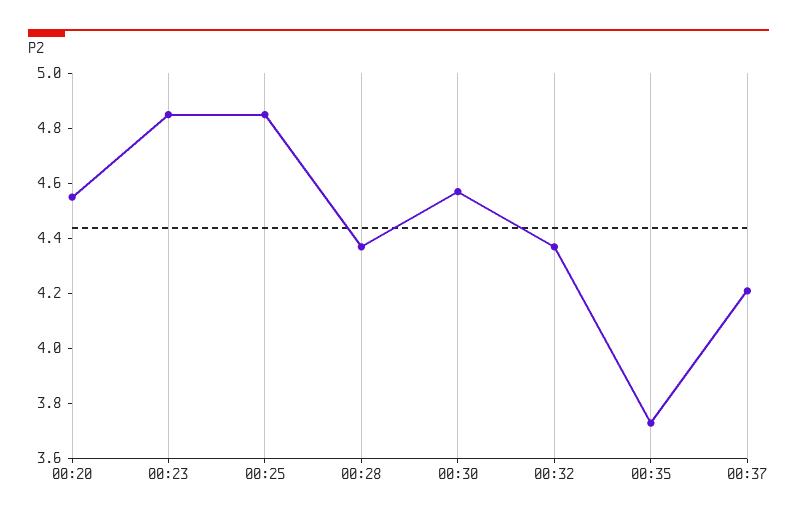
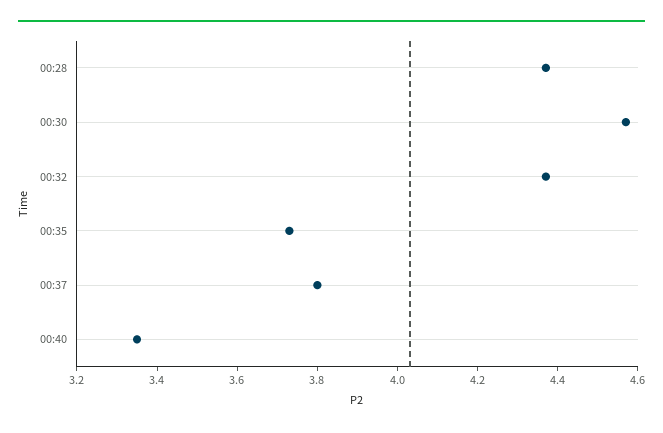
00:20: 4.55 -> none
00:23: 4.85 -> none
00:25: 4.85 -> none
00:37: 4.2 -> 3.8
00:40: none -> 3.35

